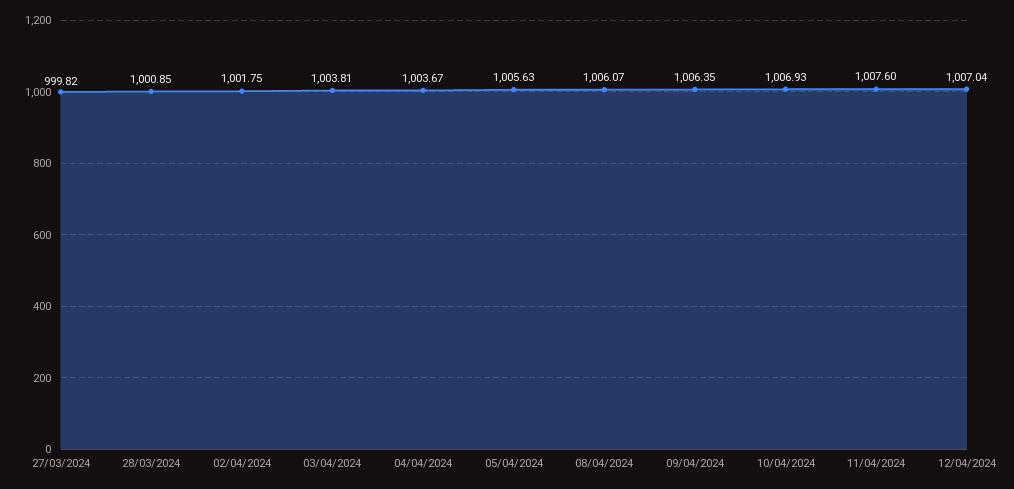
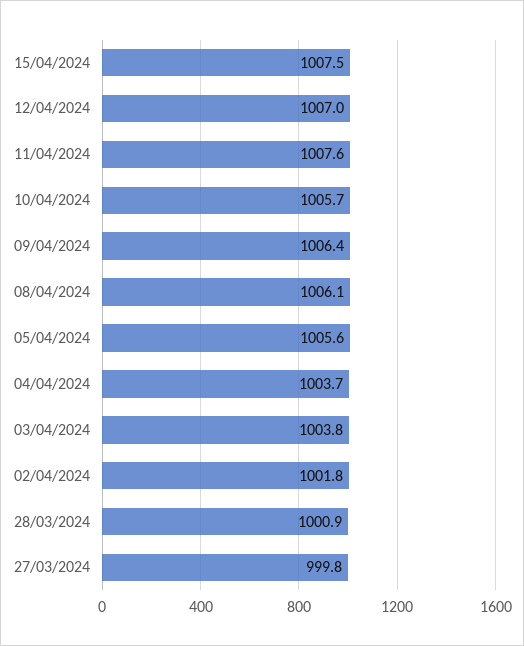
10/04/2024: 1006.93 -> 1005.7
15/04/2024: none -> 1007.5

